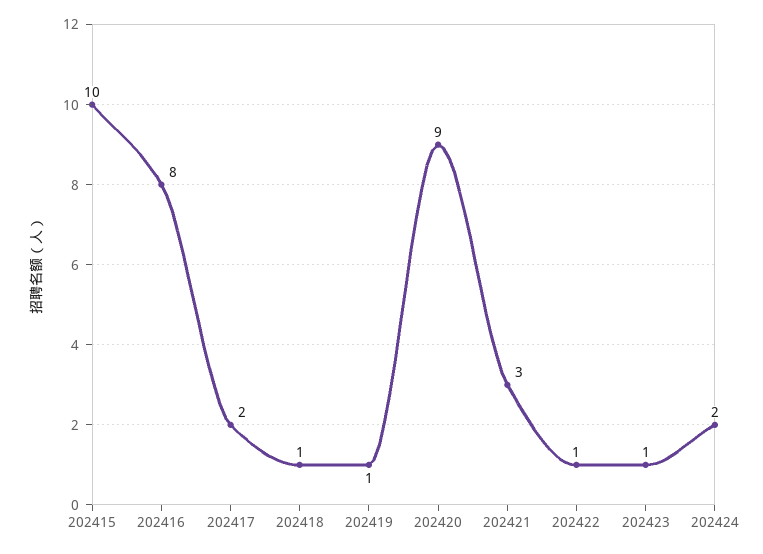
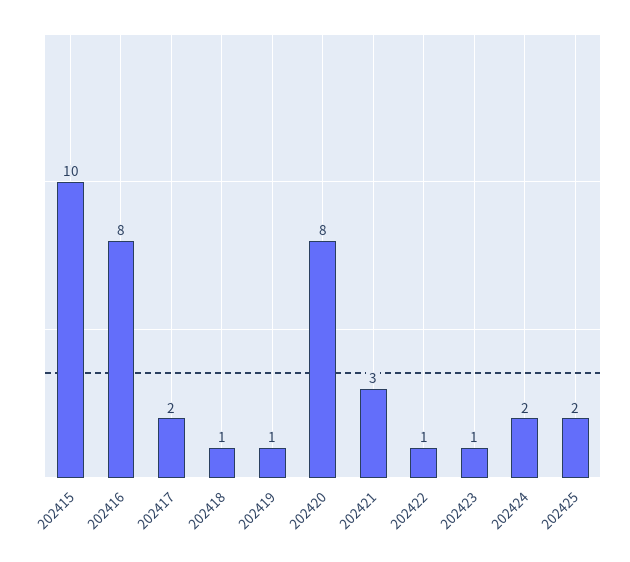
202420: 9 -> 8
202425: none -> 2

